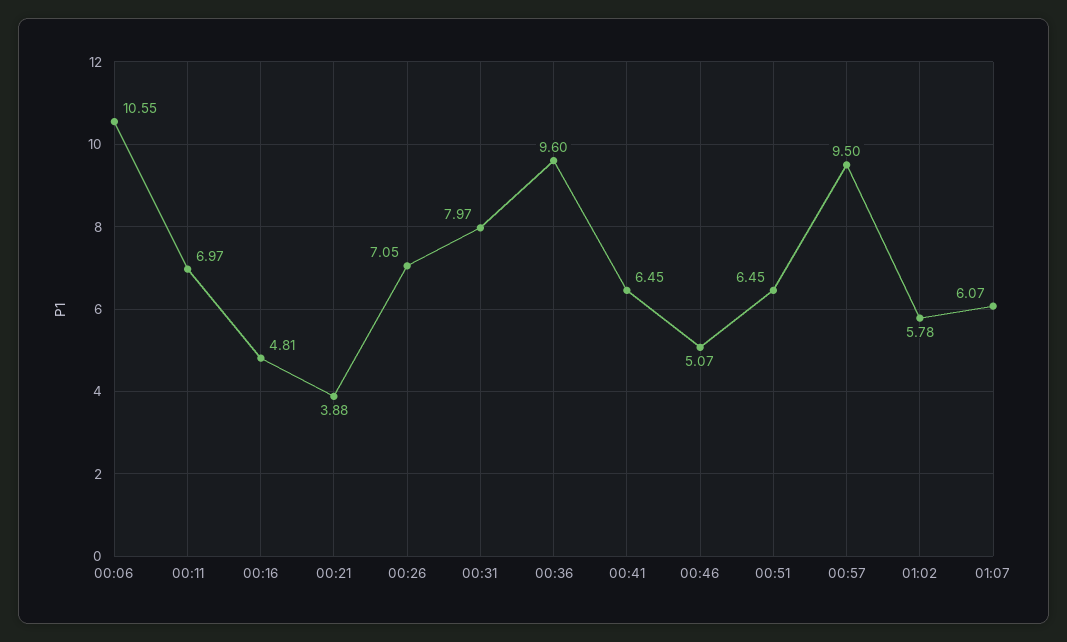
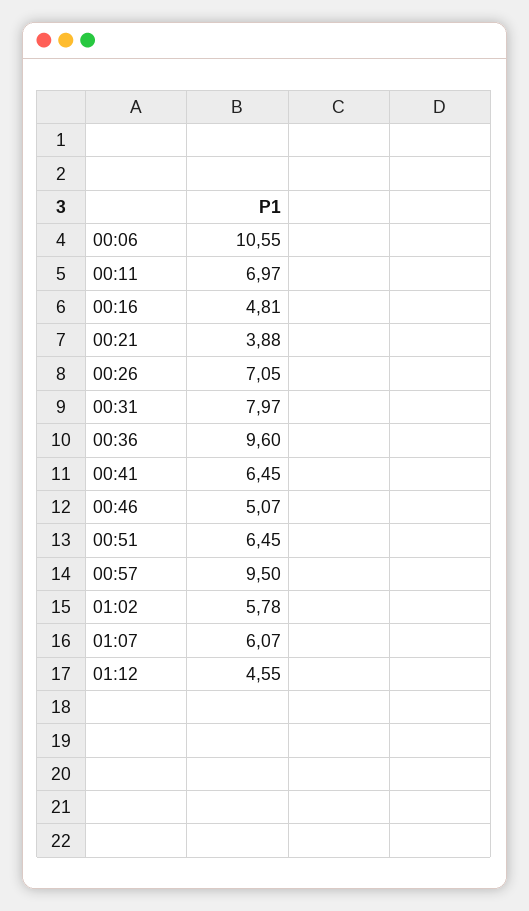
01:12: none -> 4.55

